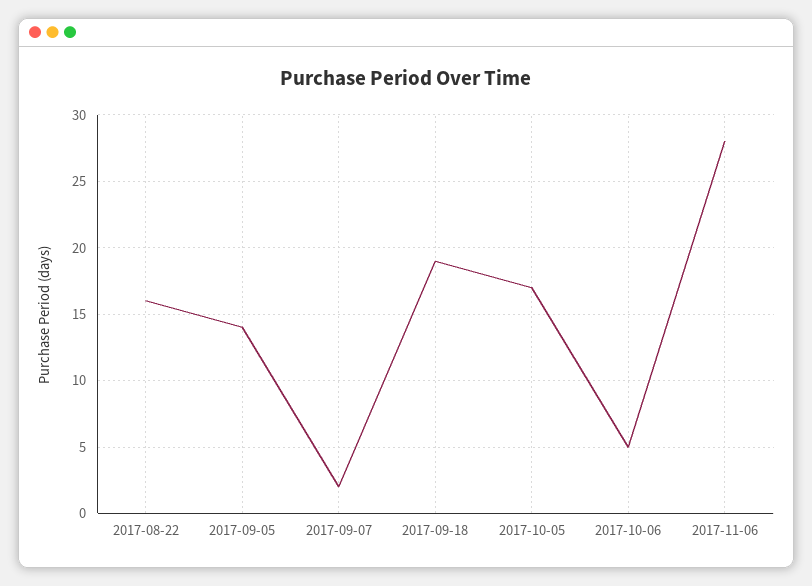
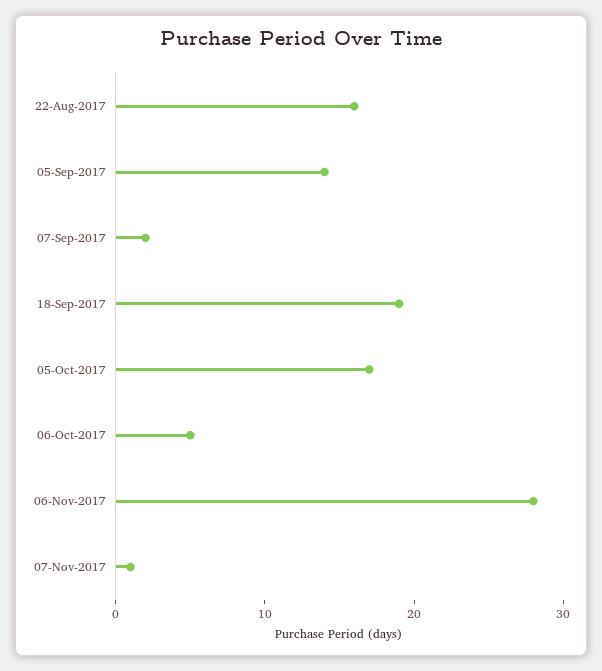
07-Nov-2017: none -> 1

